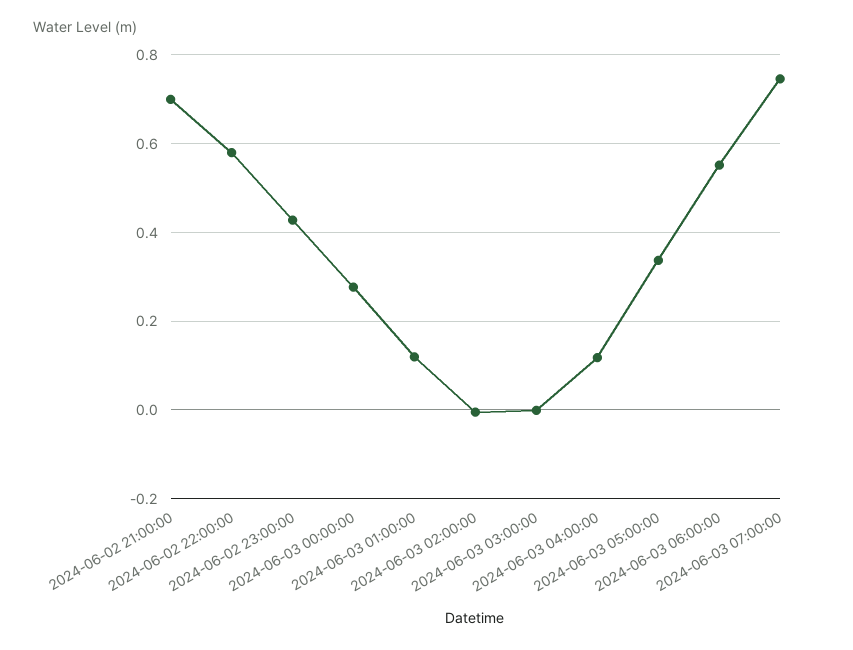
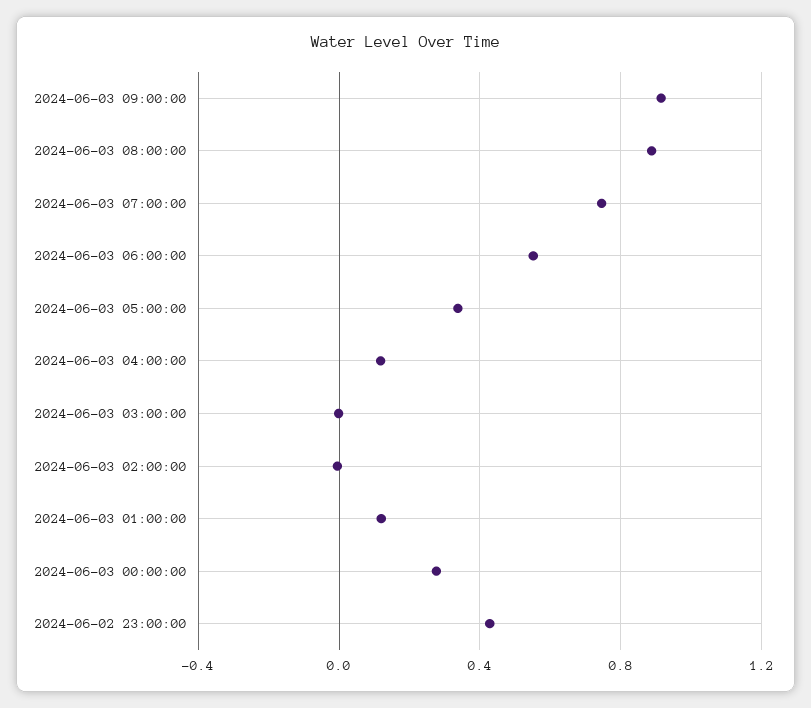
2024-06-02 21:00:00: 0.7 -> none
2024-06-02 22:00:00: 0.58 -> none
2024-06-03 09:00:00: none -> 0.9
2024-06-03 08:00:00: none -> 0.9

